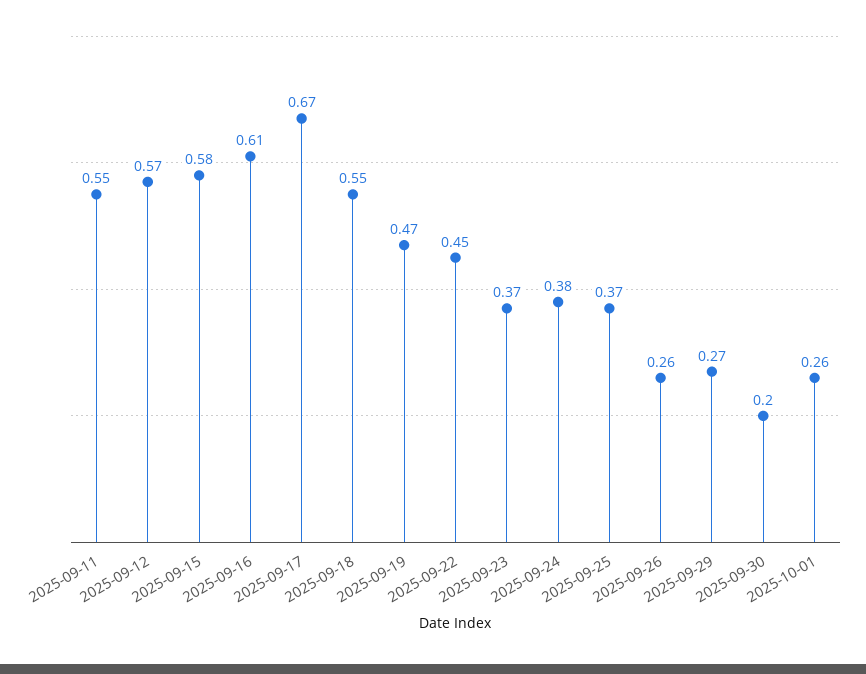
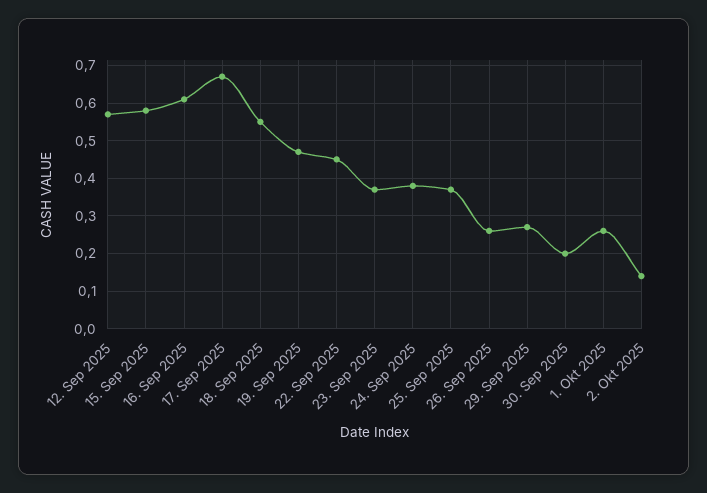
2025-09-11: 0.55 -> none
2. Okt 2025: none -> 0.15

